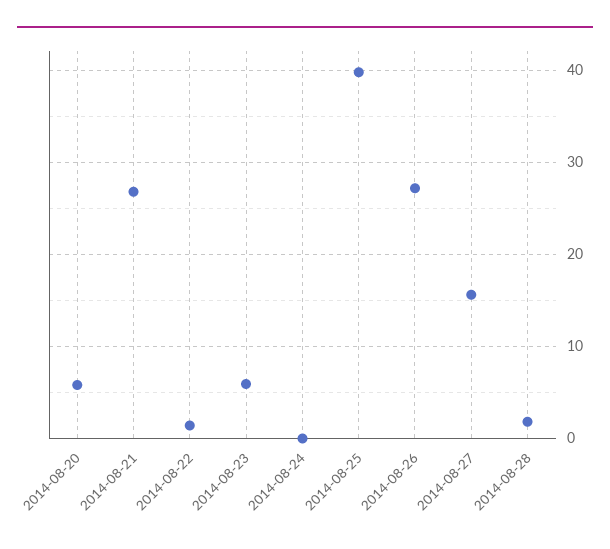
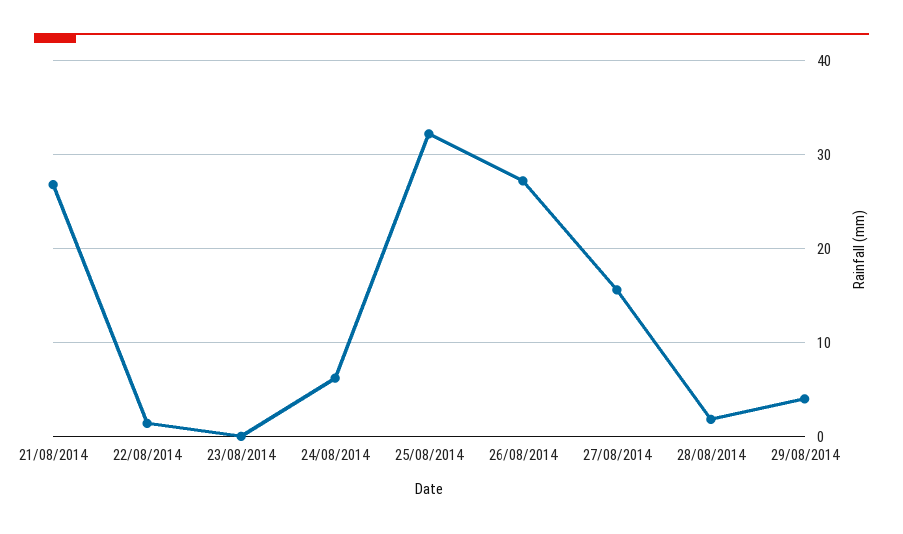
2014-08-20: 6 -> none
2014-08-23: 6 -> 0
2014-08-24: 0 -> 6
2014-08-25: 40 -> 32
29/08/2014: none -> 4

